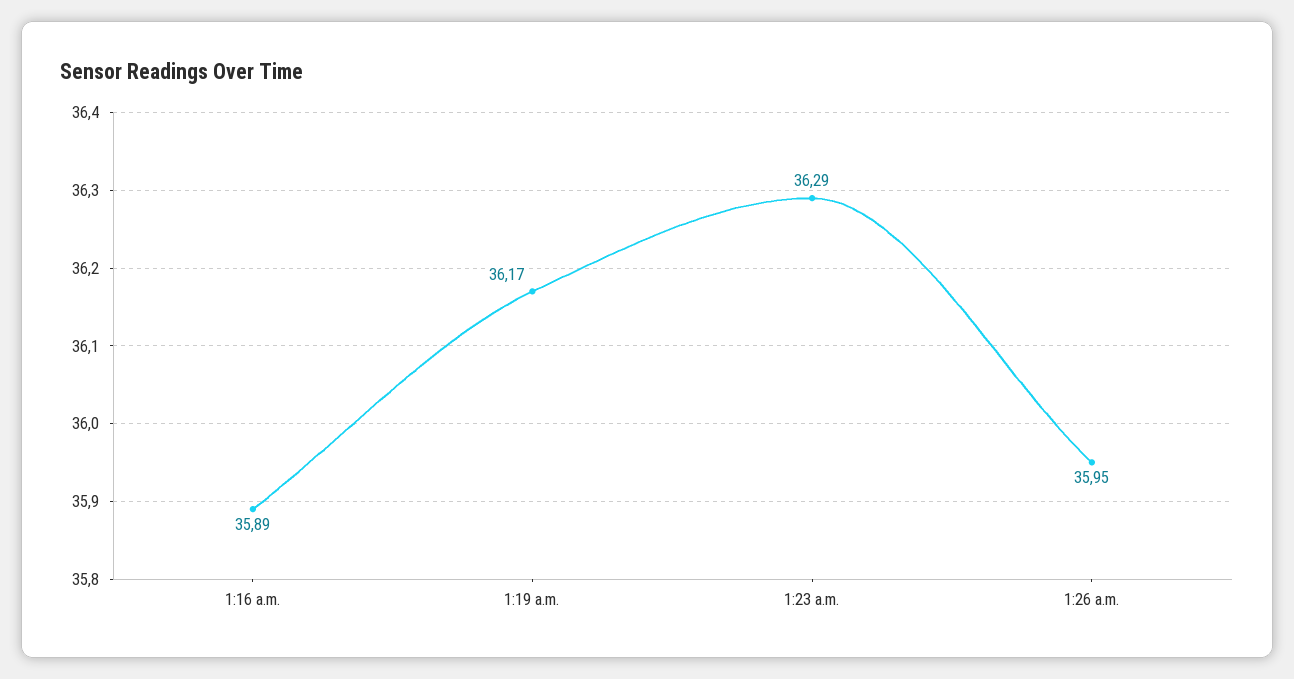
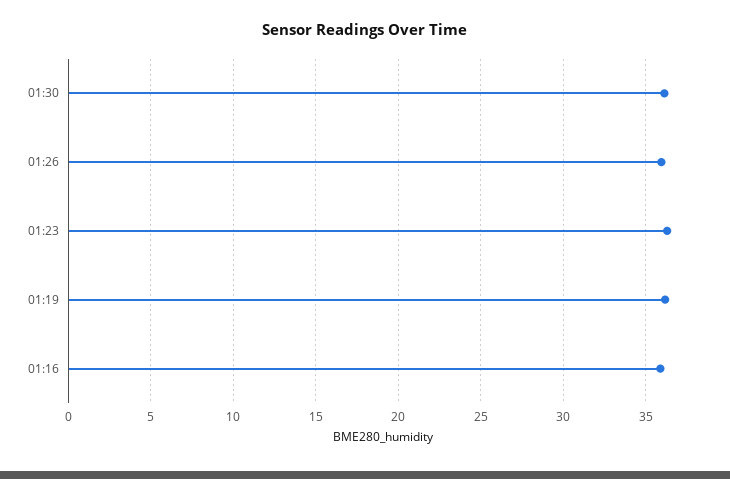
01:30: none -> 36

